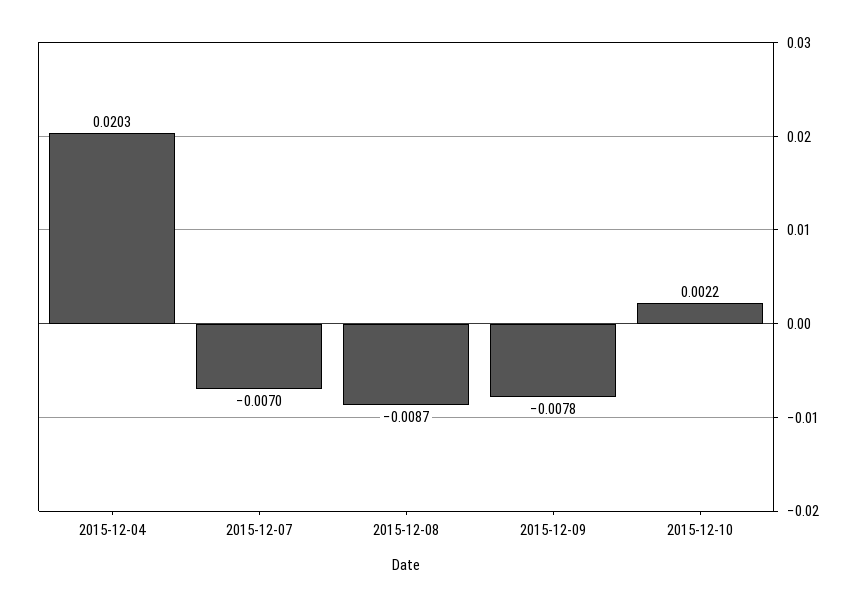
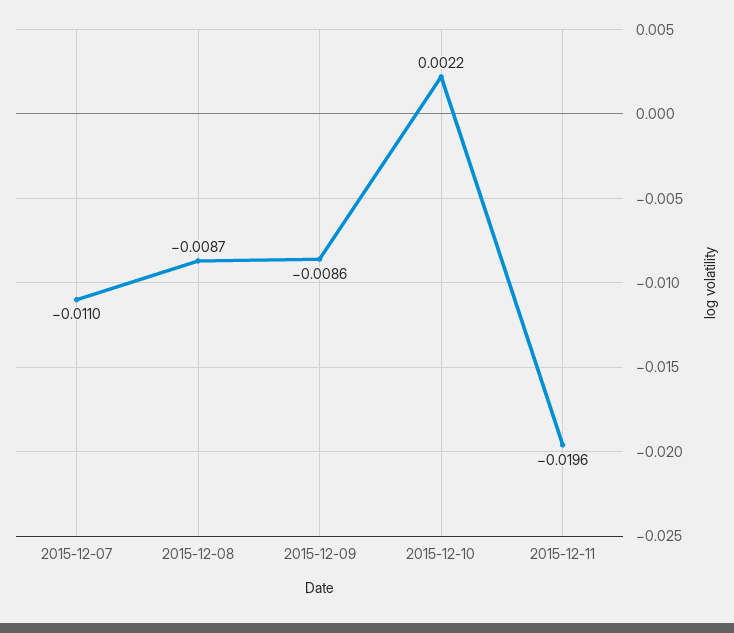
2015-12-04: 0.0203 -> none
2015-12-07: -0.007 -> -0.011
2015-12-09: -0.0078 -> -0.0086
2015-12-11: none -> -0.0196

